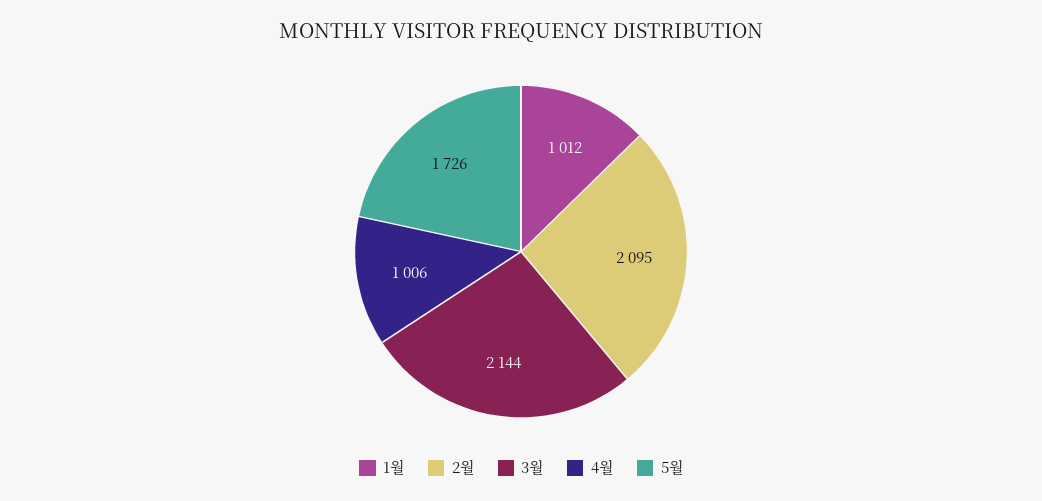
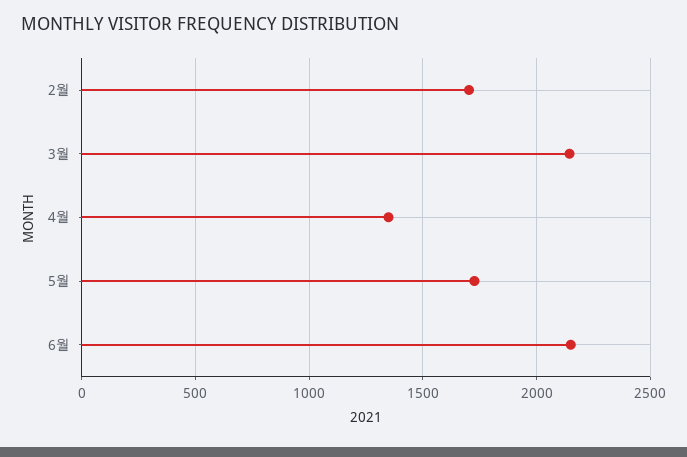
1월: 1012 -> none
2월: 2095 -> 1700
4월: 1006 -> 1350
6월: none -> 2150

